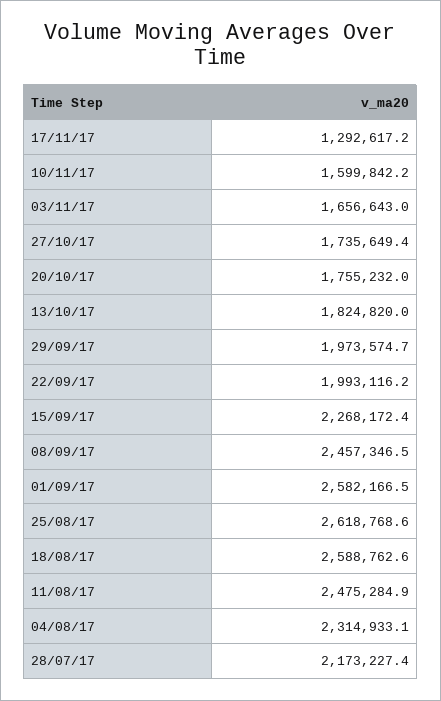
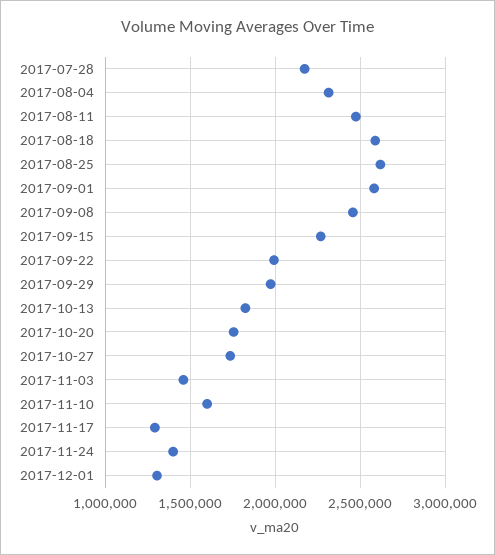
03/11/17: 1656643 -> 1450000
2017-11-24: none -> 1400000
2017-12-01: none -> 1300000

